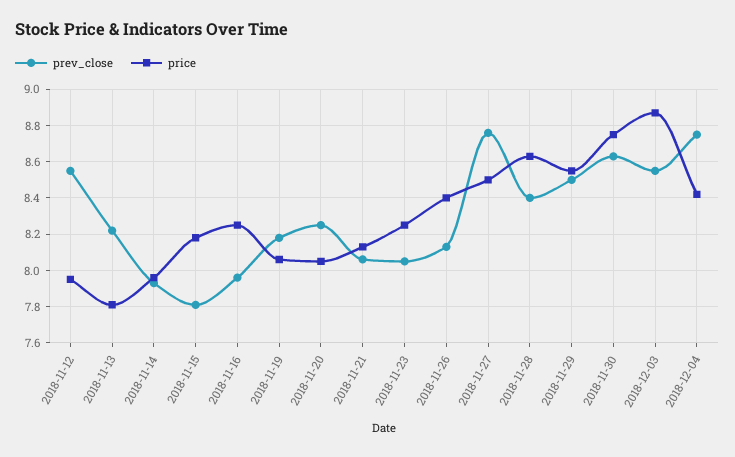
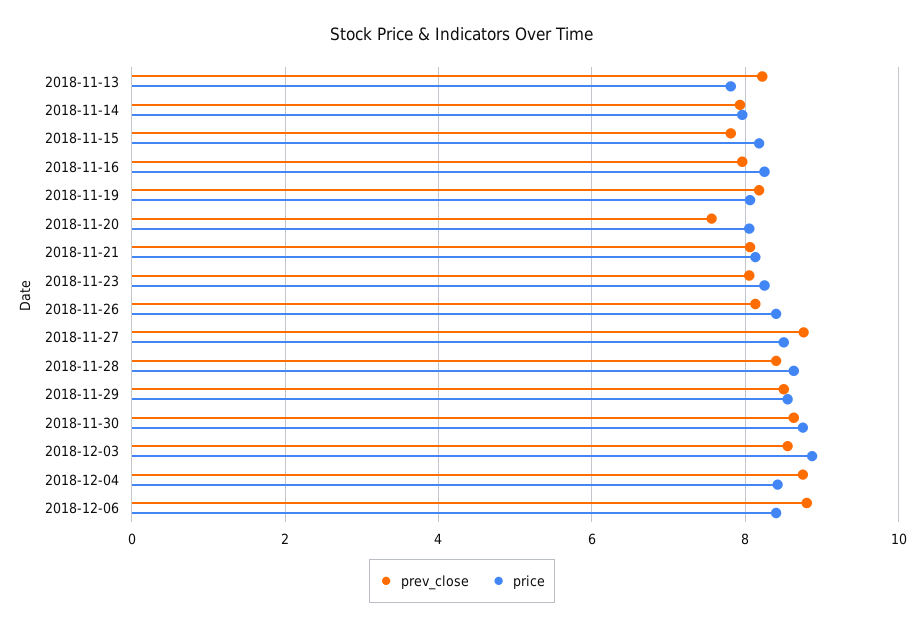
prev_close, 2018-11-12: 8.55 -> none
price, 2018-11-12: 7.95 -> none
prev_close, 2018-11-20: 8.25 -> 7.6
prev_close, 2018-12-06: none -> 8.8
price, 2018-12-06: none -> 8.4

